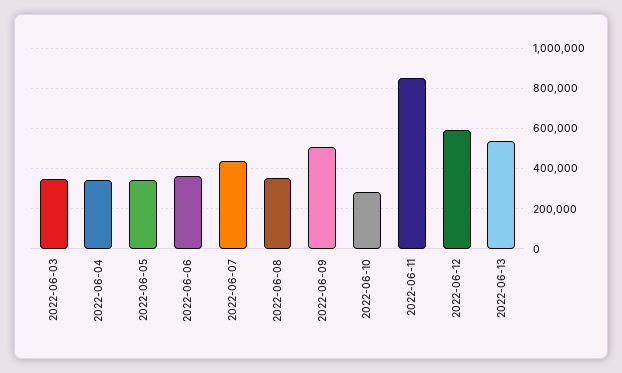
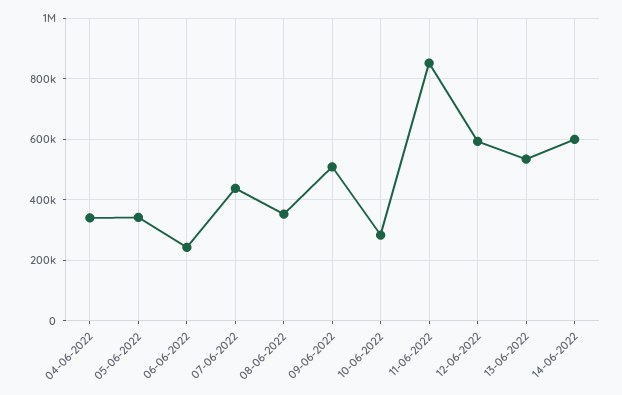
2022-06-03: 350000 -> none
2022-06-06: 350000 -> 240000
14-06-2022: none -> 600000

